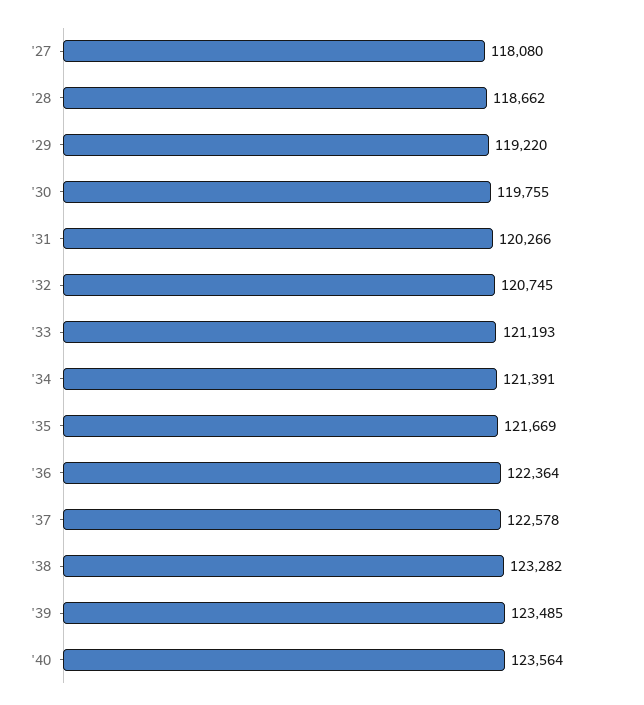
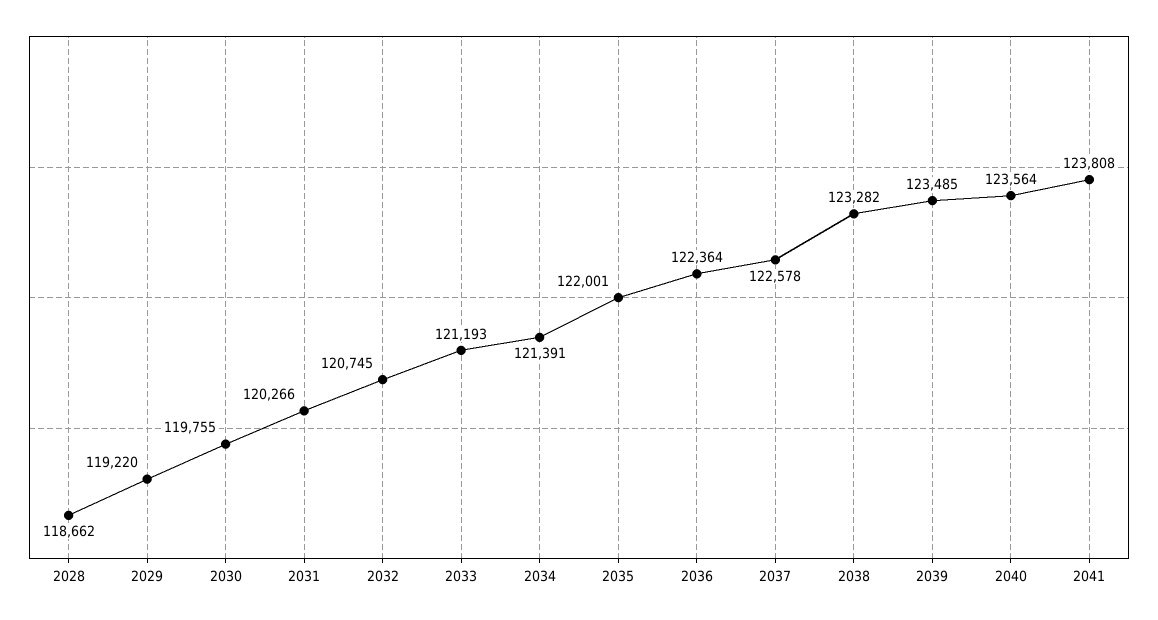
'27: 118080 -> none
'35: 121669 -> 122001
2041: none -> 123808

